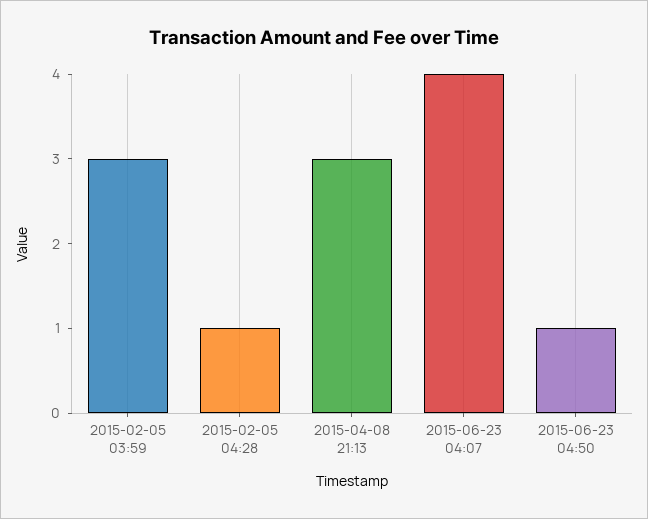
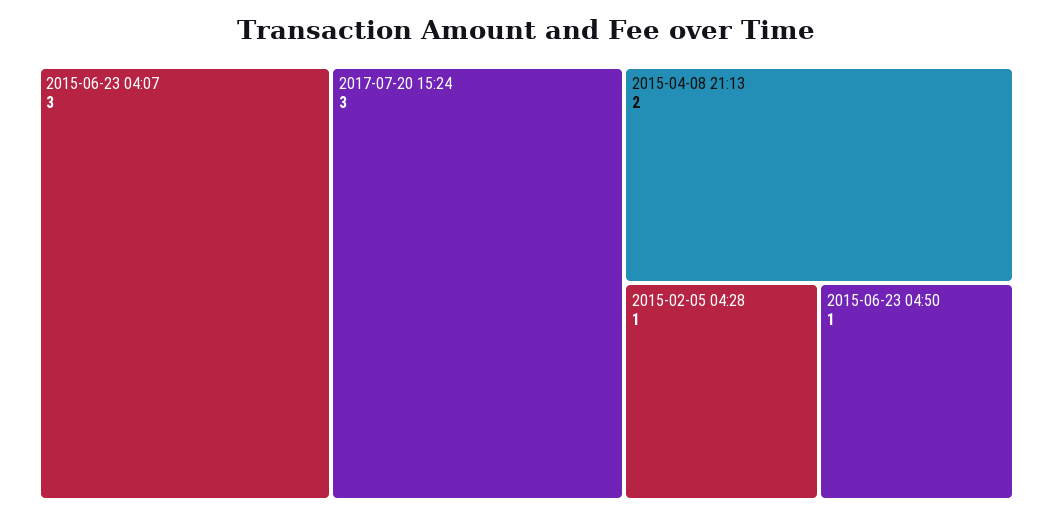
2015-02-05 03:59: 3 -> none
2015-04-08 21:13: 3 -> 2
2015-06-23 04:07: 4 -> 3
2017-07-20 15:24: none -> 3

